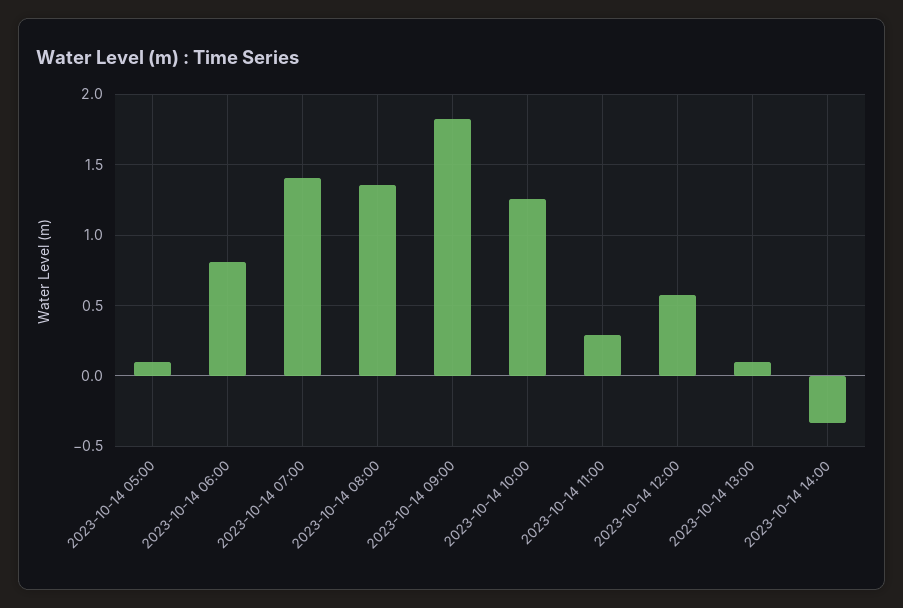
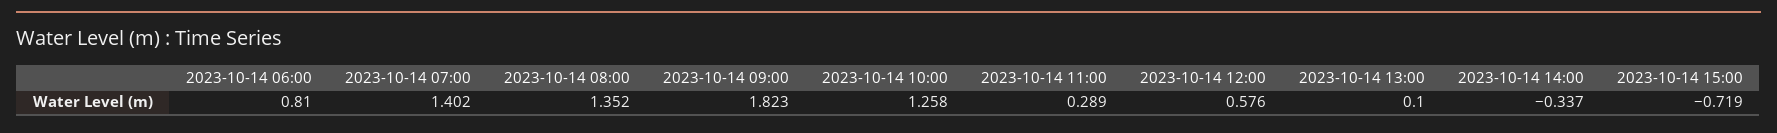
2023-10-14 05:00: 0.1 -> none
2023-10-14 15:00: none -> -0.719

